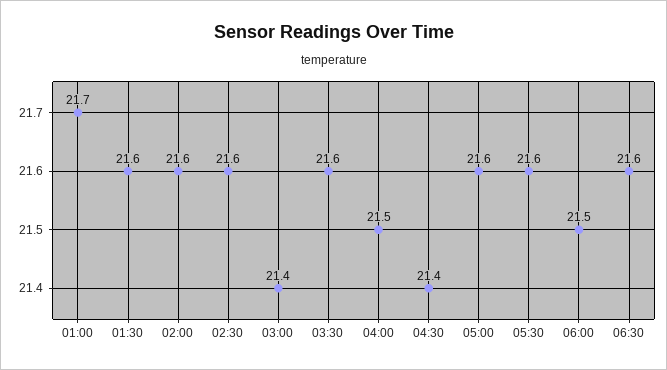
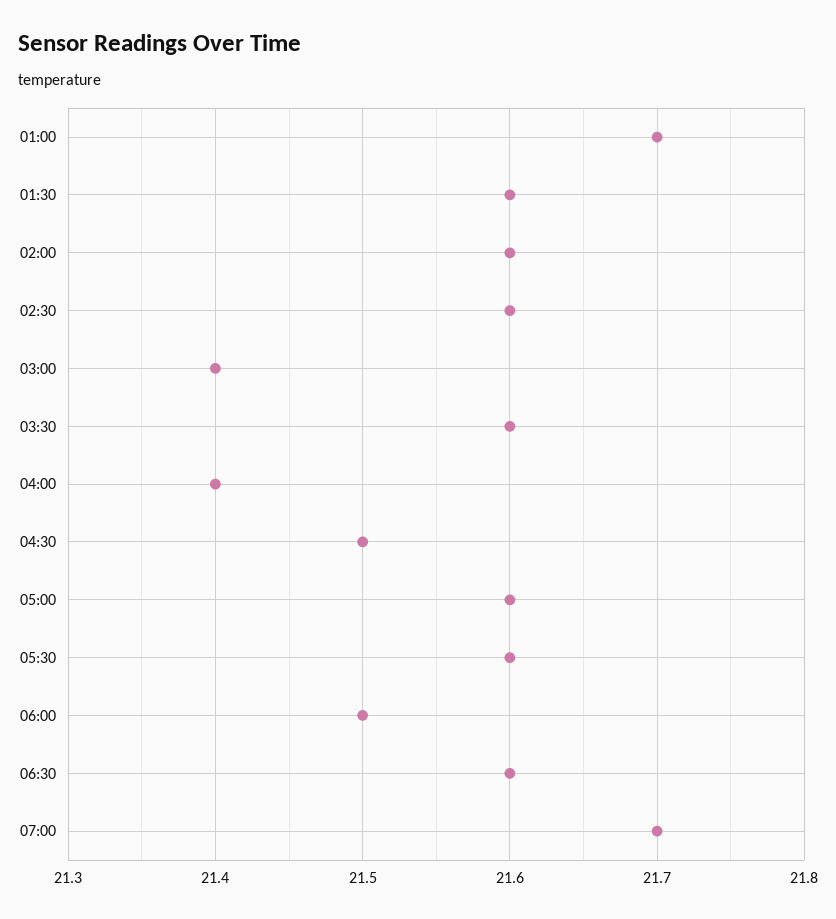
04:00: 21.5 -> 21.4
04:30: 21.4 -> 21.5
07:00: none -> 21.7

